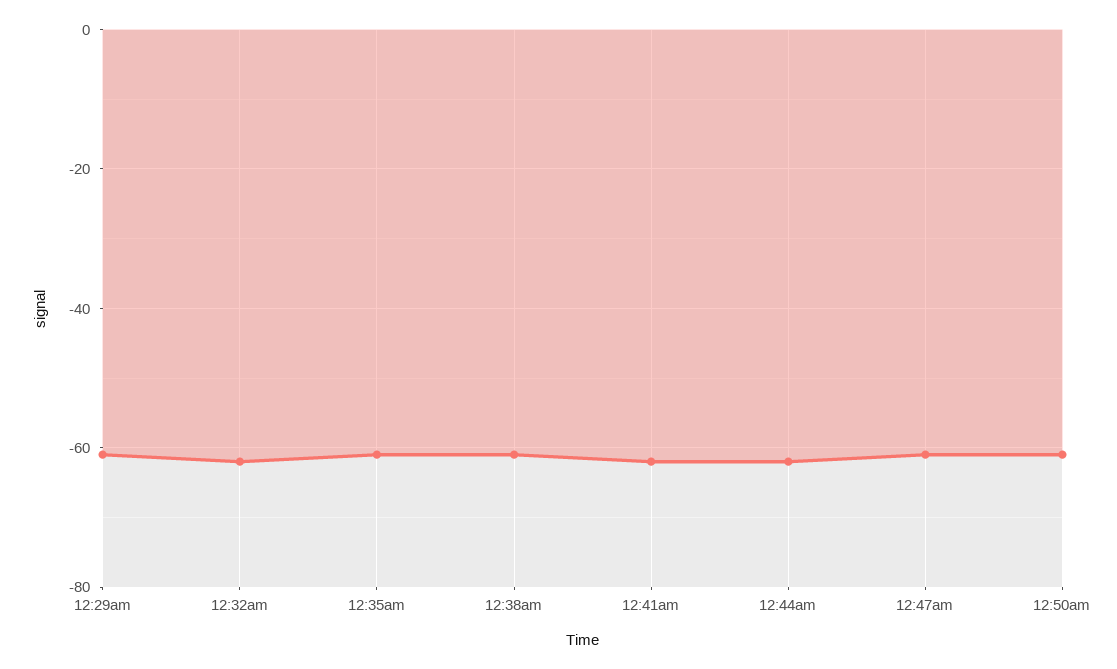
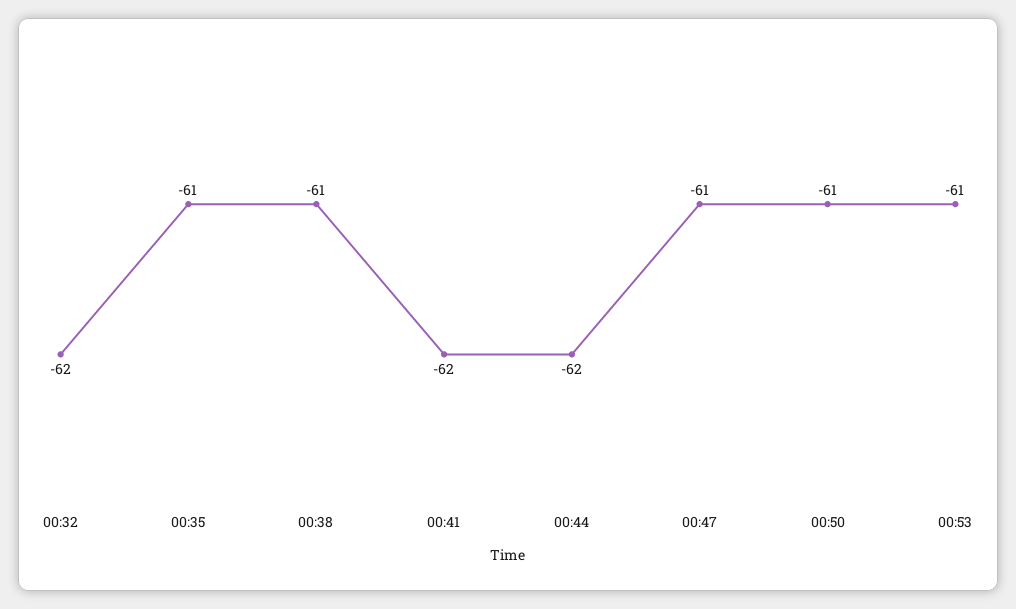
12:29am: -60 -> none
00:53: none -> -61

